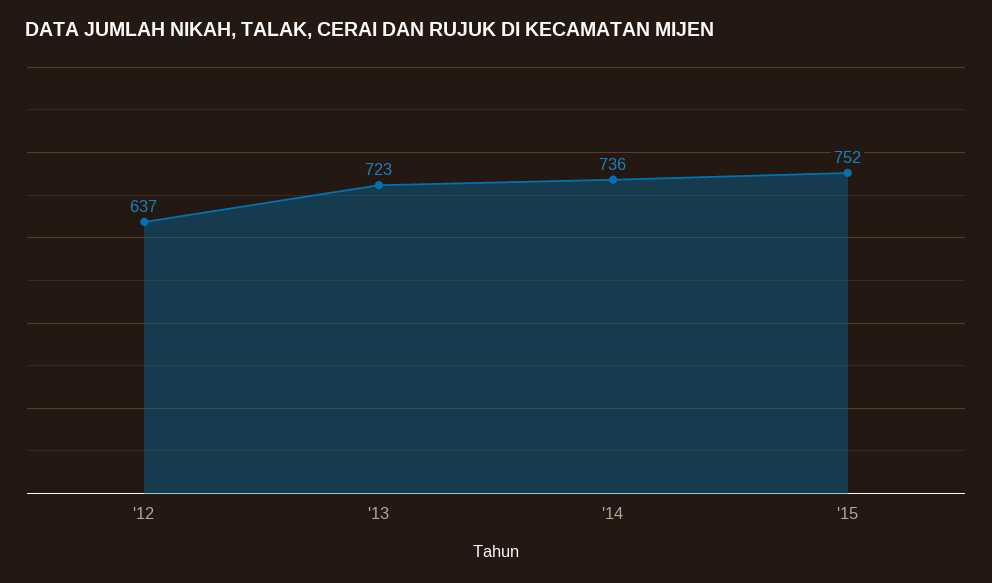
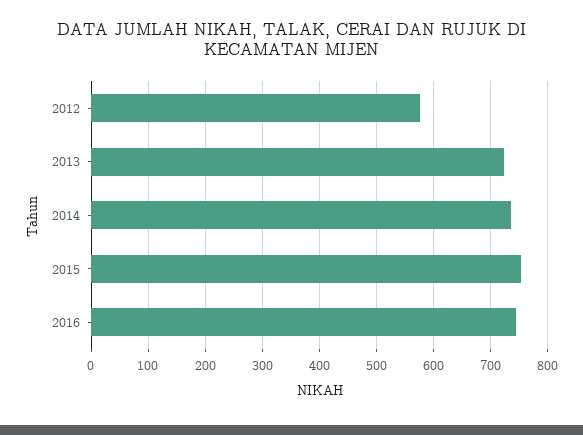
'12: 637 -> 580
2016: none -> 740

